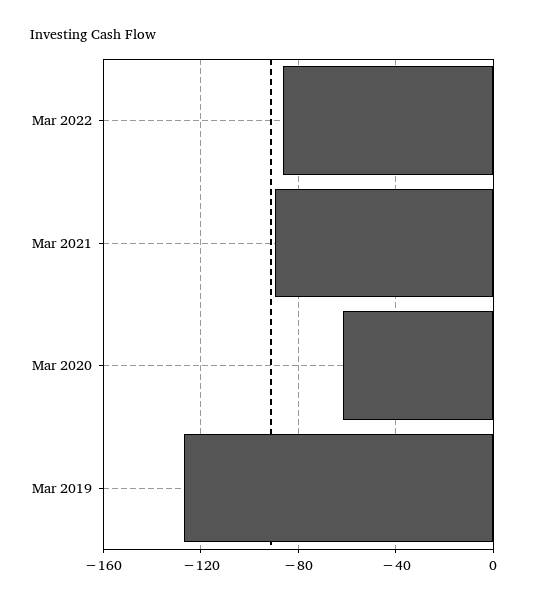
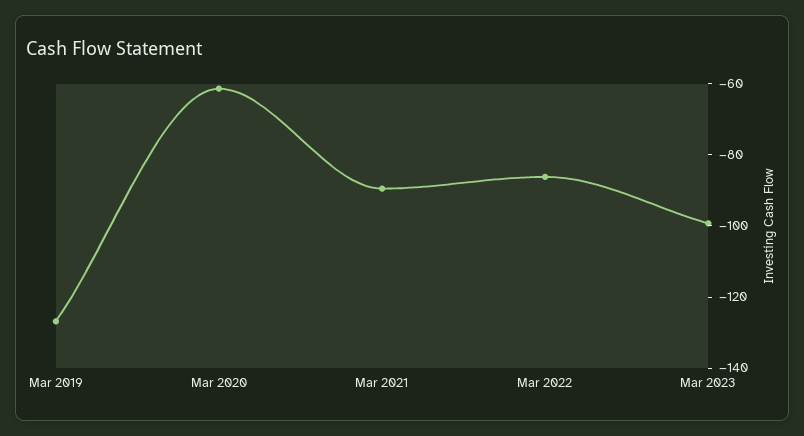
Mar 2023: none -> -100

